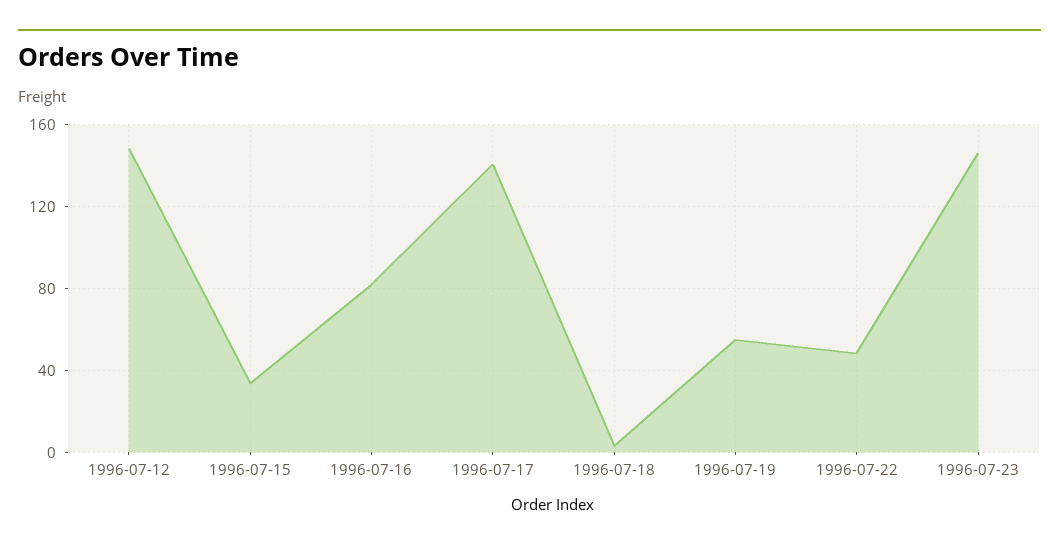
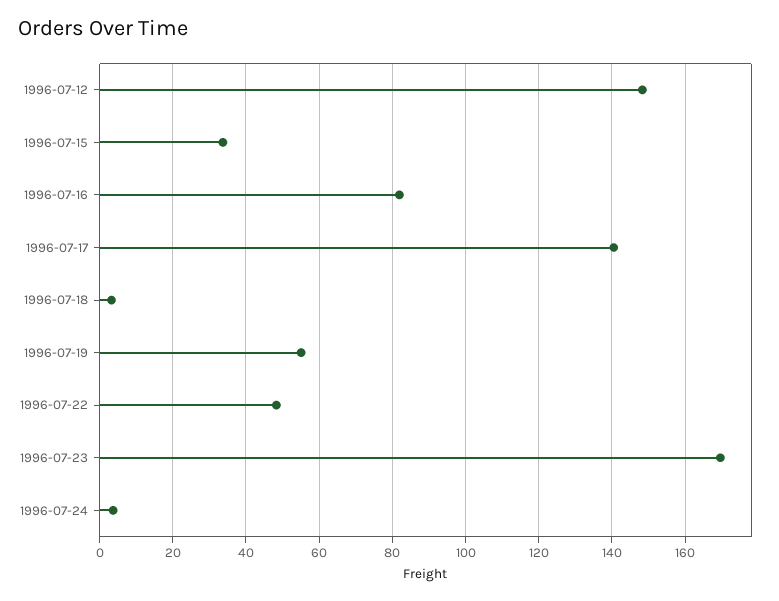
1996-07-23: 145 -> 170
1996-07-24: none -> 4

